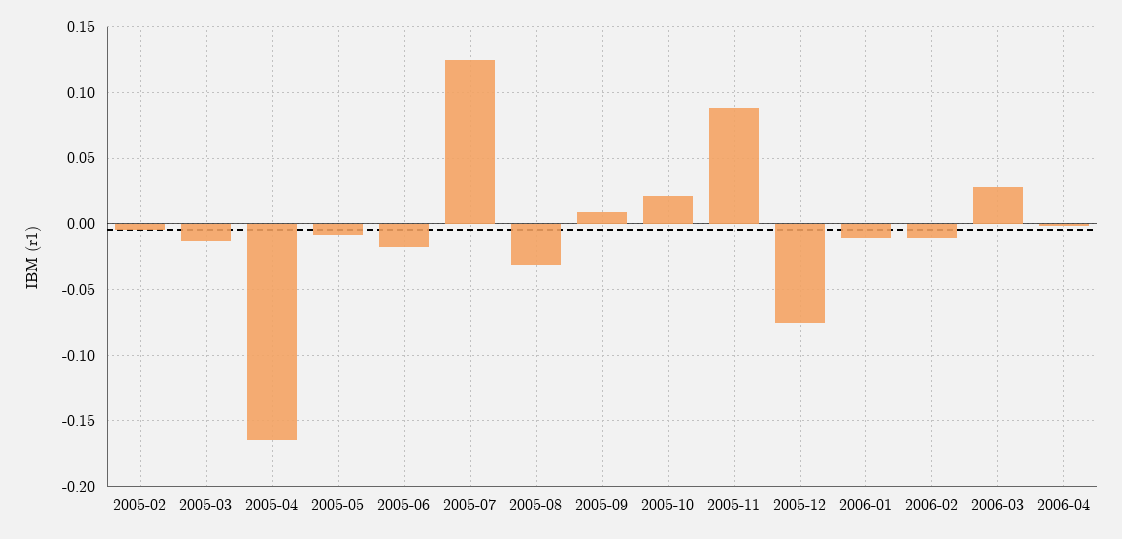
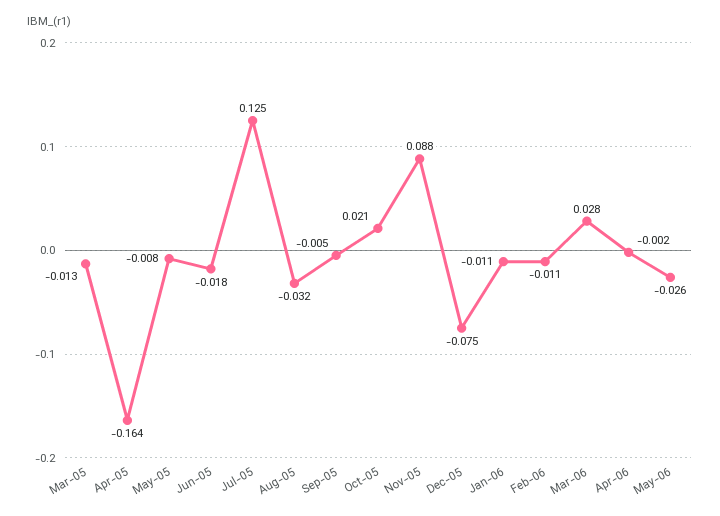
2005-02: -0.005 -> none
2005-09: 0.01 -> -0.005
May-06: none -> -0.026

